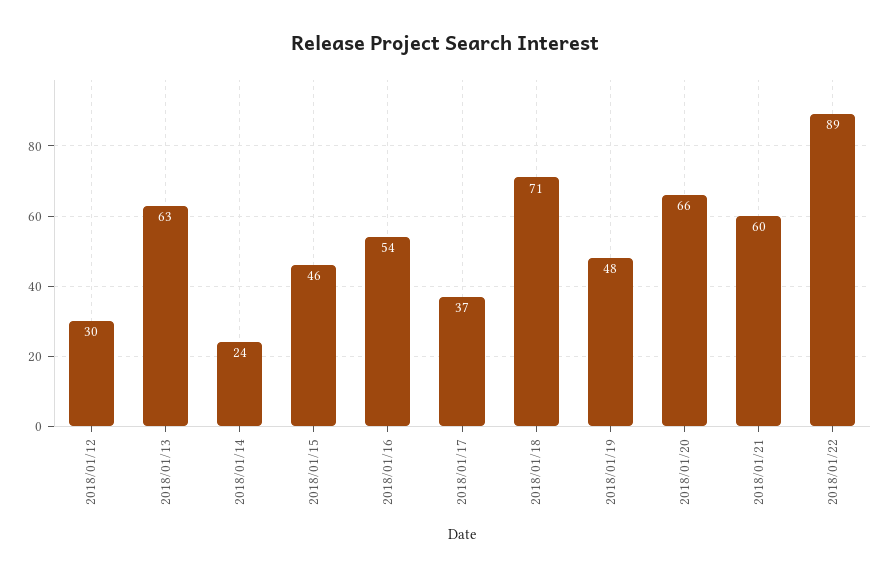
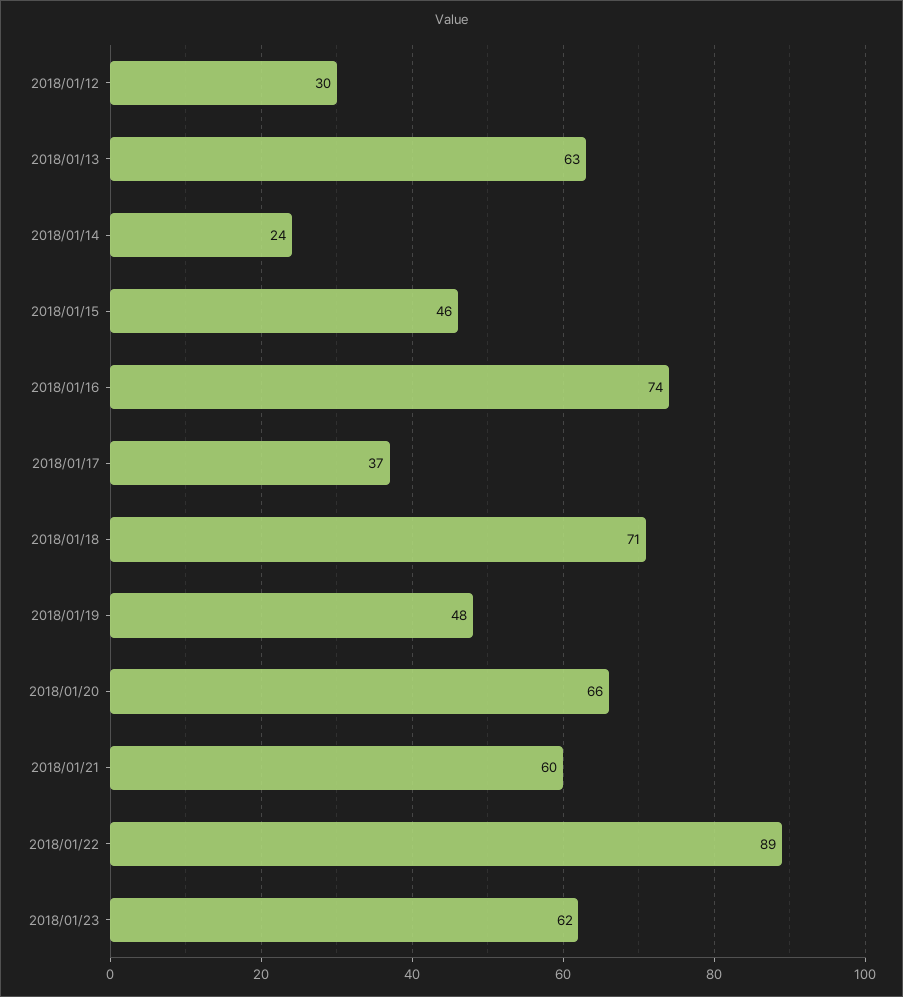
2018/01/16: 54 -> 74
2018/01/23: none -> 62

